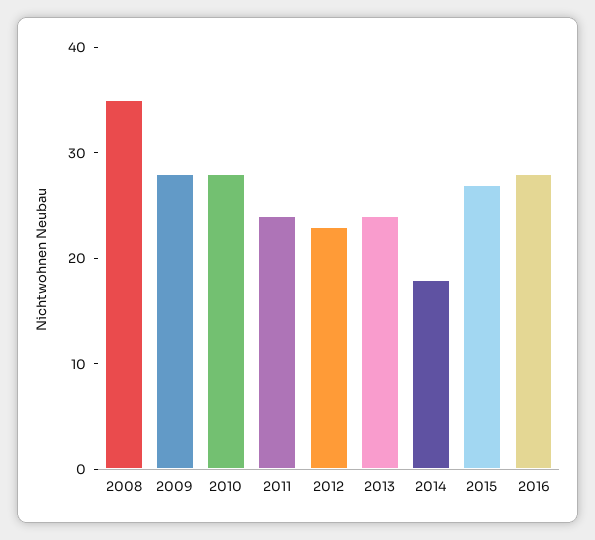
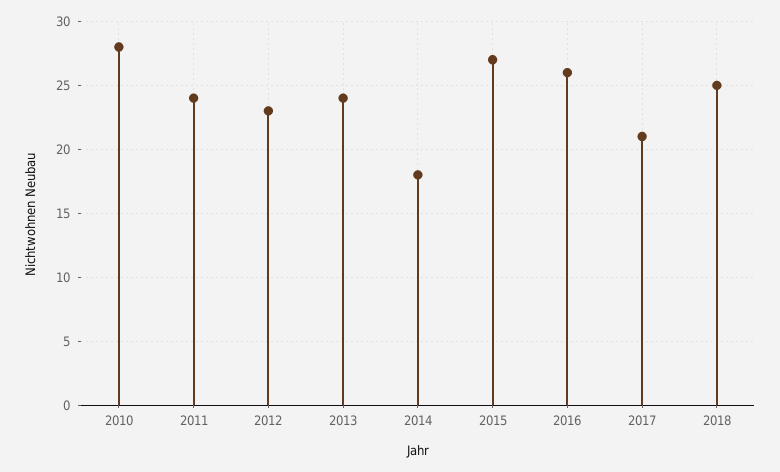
2008: 35 -> none
2009: 28 -> none
2016: 28 -> 26
2017: none -> 21
2018: none -> 25

